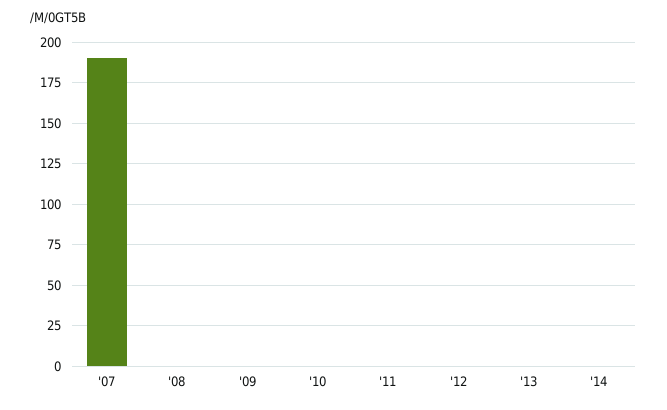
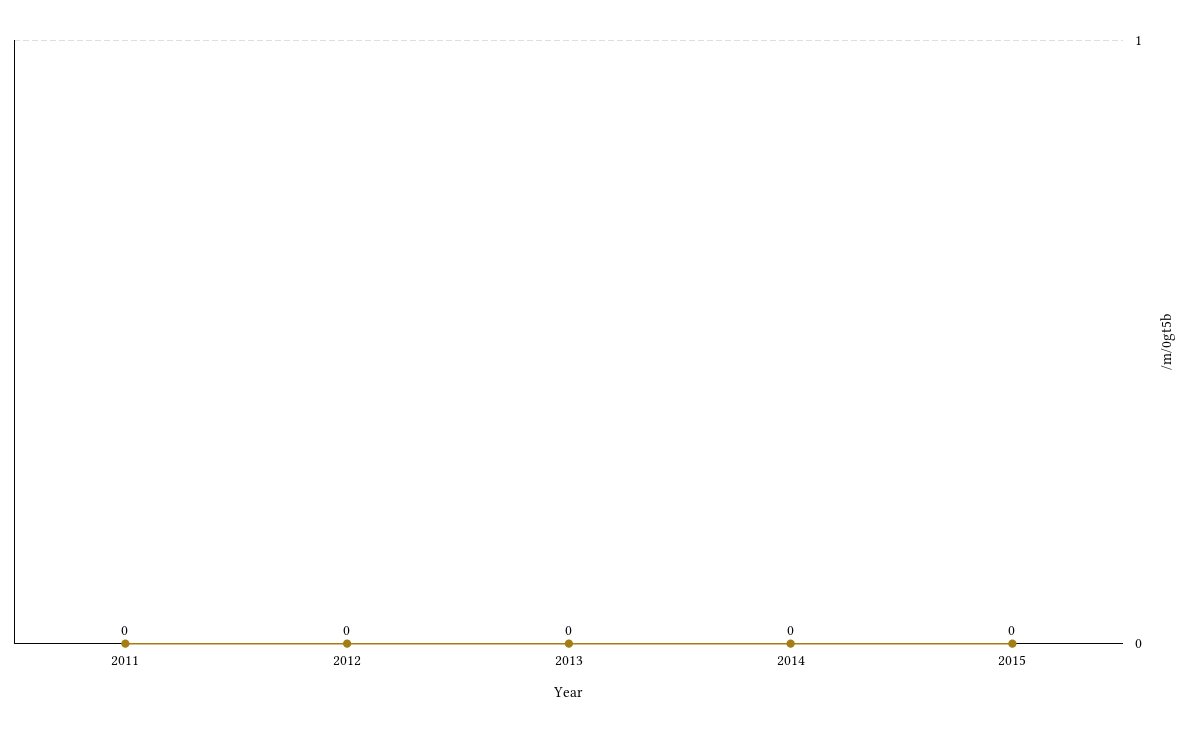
'07: 190 -> none
'08: 0 -> none
'09: 0 -> none
'10: 0 -> none
2015: none -> 0

